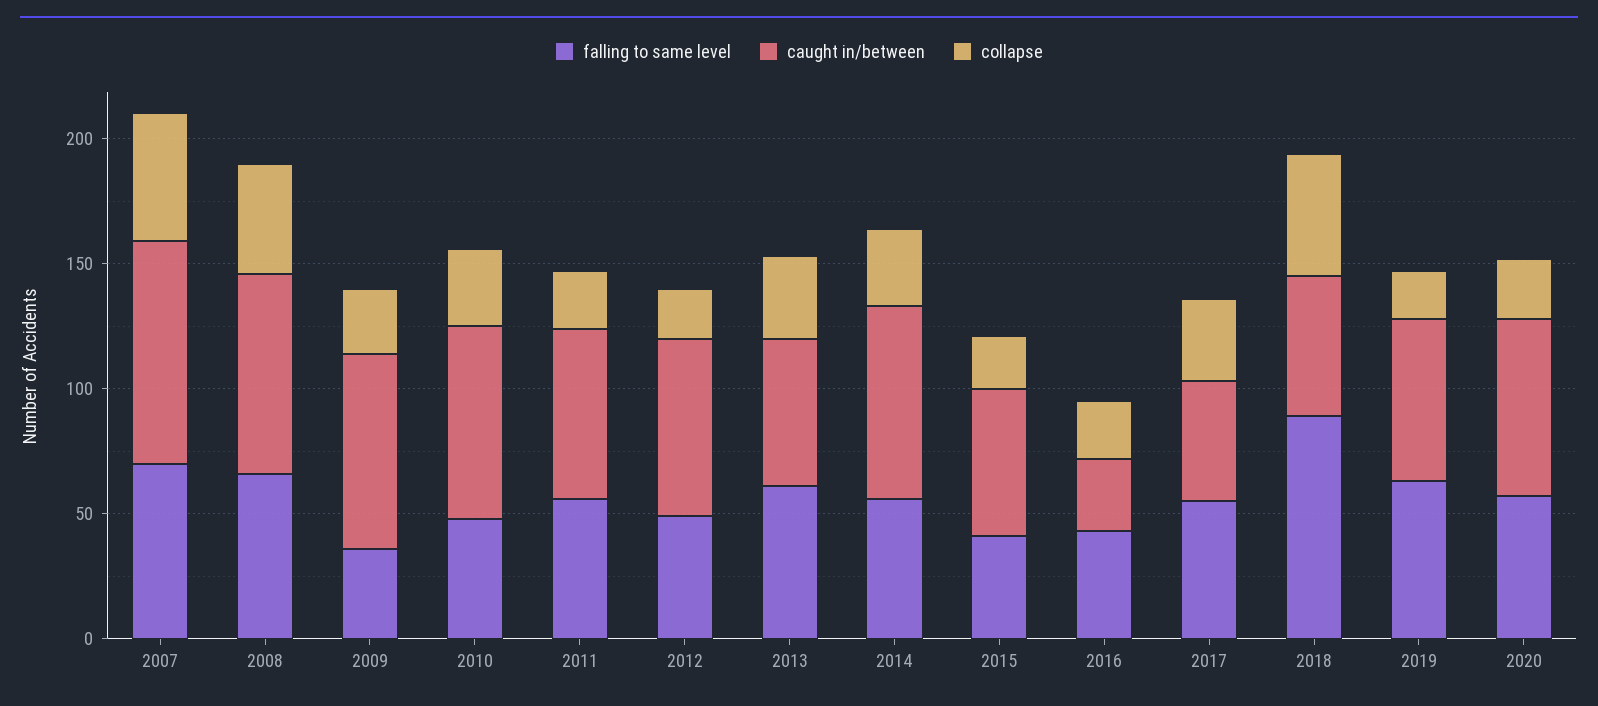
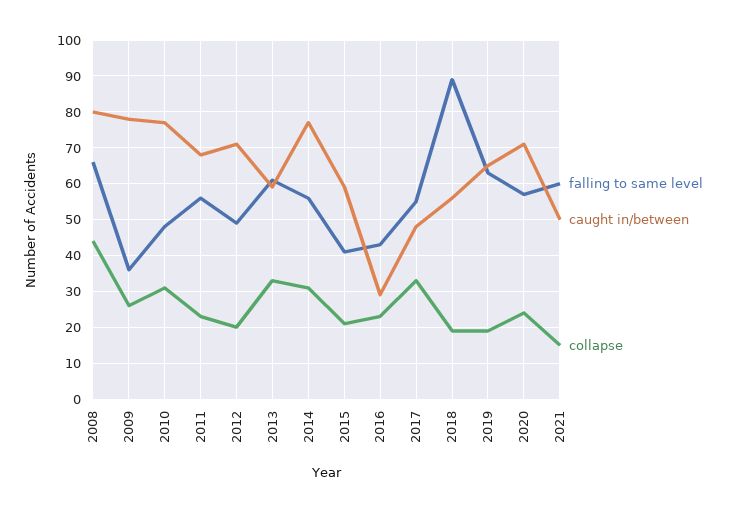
falling to same level, 2007: 70 -> none
caught in/between, 2007: 90 -> none
collapse, 2007: 50 -> none
collapse, 2018: 50 -> 20
falling to same level, 2021: none -> 60
caught in/between, 2021: none -> 50
collapse, 2021: none -> 15

